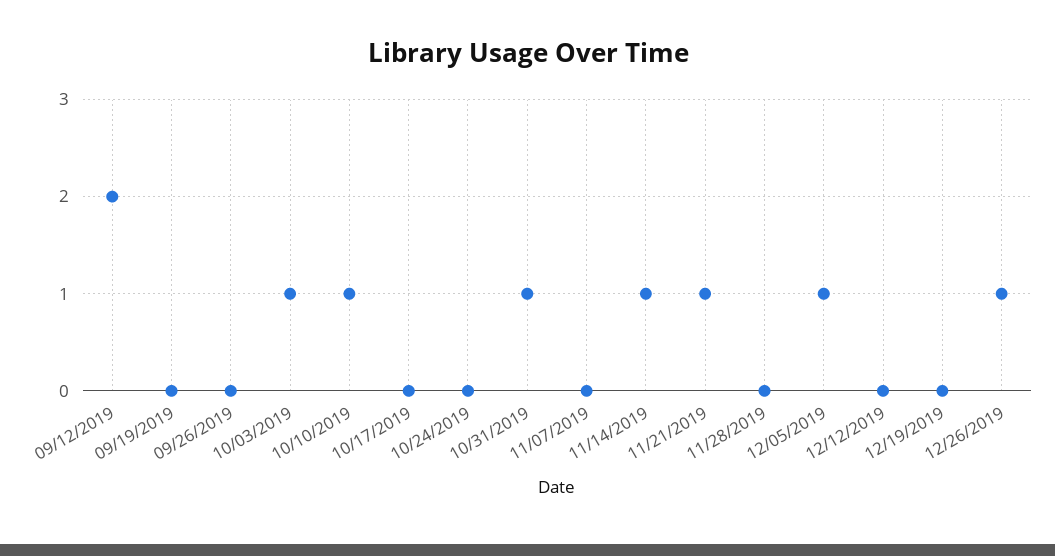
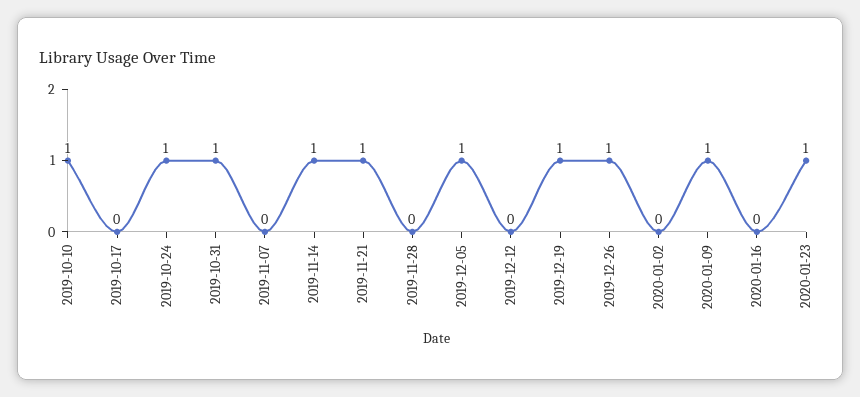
09/12/2019: 2 -> none
09/19/2019: 0 -> none
09/26/2019: 0 -> none
10/03/2019: 1 -> none
10/24/2019: 0 -> 1
12/19/2019: 0 -> 1
2020-01-02: none -> 0
2020-01-09: none -> 1
2020-01-16: none -> 0
2020-01-23: none -> 1

